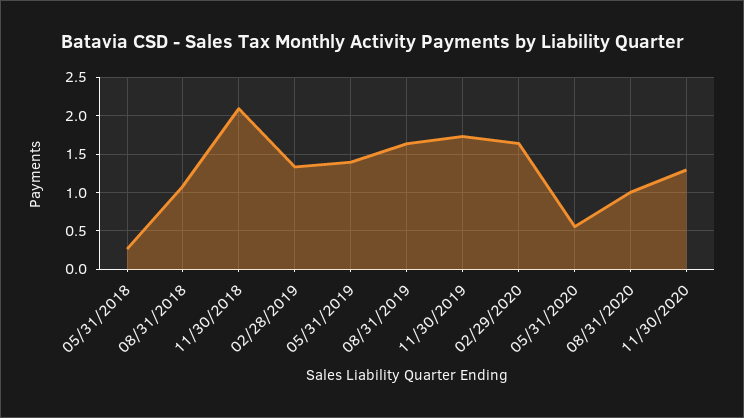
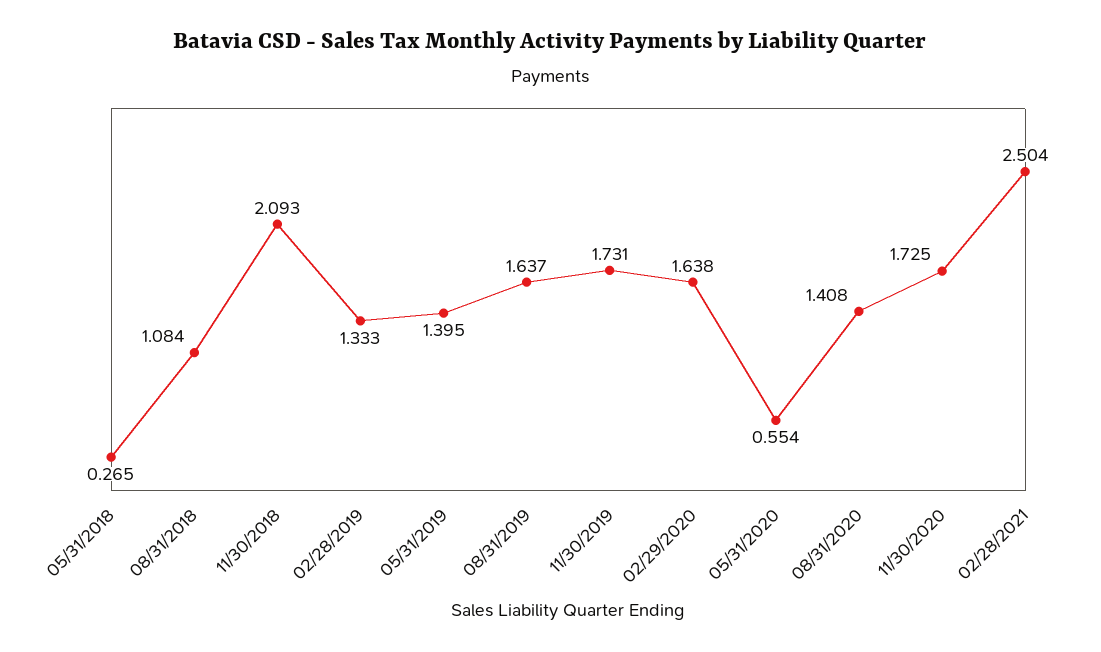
08/31/2020: 1 -> 1.408
11/30/2020: 1.3 -> 1.725
02/28/2021: none -> 2.504

